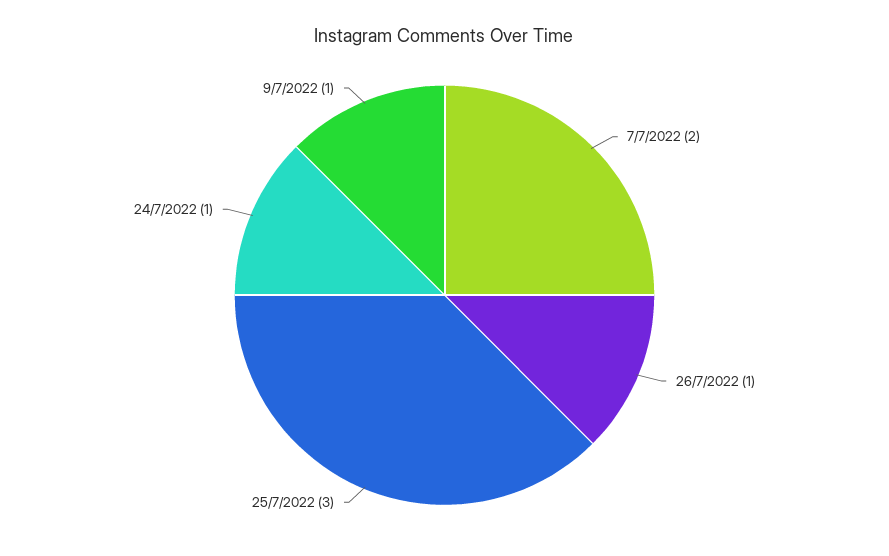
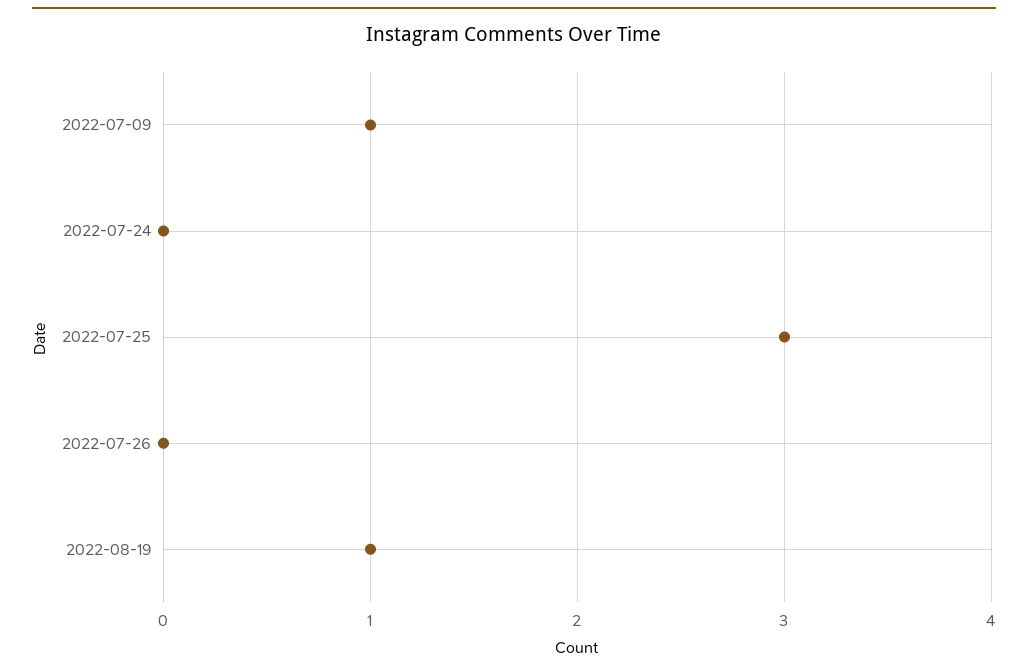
7/7/2022: 2 -> none
26/7/2022: 1 -> 0
24/7/2022: 1 -> 0
2022-08-19: none -> 1

